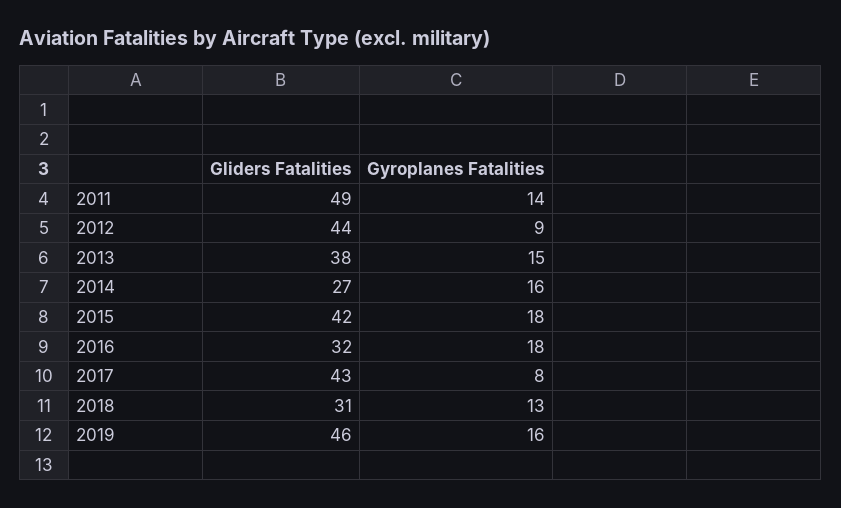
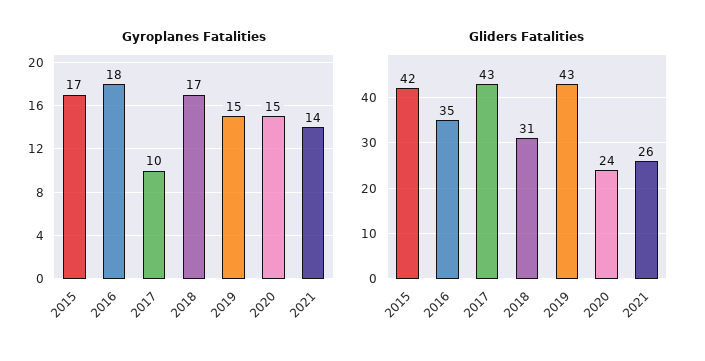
Gliders Fatalities, 2011: 49 -> none
Gyroplanes Fatalities, 2011: 14 -> none
Gliders Fatalities, 2012: 44 -> none
Gyroplanes Fatalities, 2012: 9 -> none
Gliders Fatalities, 2013: 38 -> none
Gyroplanes Fatalities, 2013: 15 -> none
Gliders Fatalities, 2014: 27 -> none
Gyroplanes Fatalities, 2014: 16 -> none
Gyroplanes Fatalities, 2015: 18 -> 17
Gliders Fatalities, 2016: 32 -> 35
Gyroplanes Fatalities, 2017: 8 -> 10
Gyroplanes Fatalities, 2018: 13 -> 17
Gliders Fatalities, 2019: 46 -> 43
Gyroplanes Fatalities, 2019: 16 -> 15
Gyroplanes Fatalities, 2020: none -> 15
Gyroplanes Fatalities, 2021: none -> 14
Gliders Fatalities, 2020: none -> 24
Gliders Fatalities, 2021: none -> 26

